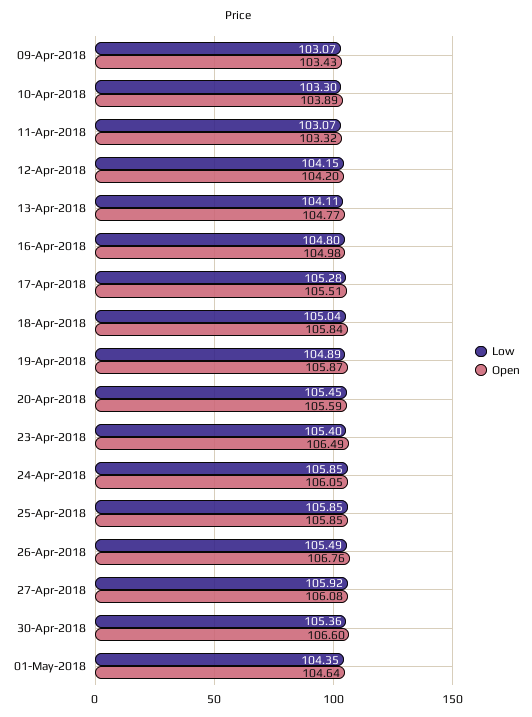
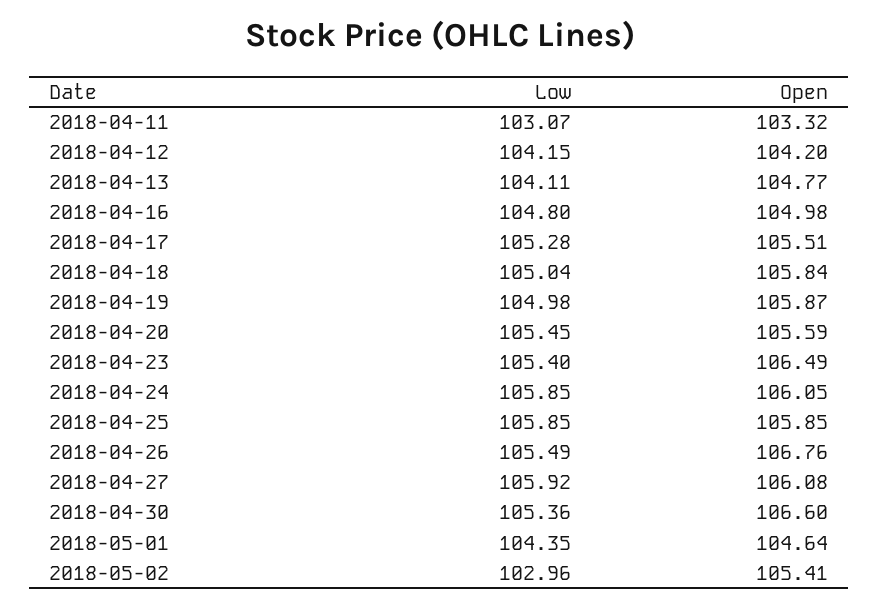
Low, 09-Apr-2018: 103.07 -> none
Open, 09-Apr-2018: 103.43 -> none
Low, 10-Apr-2018: 103.3 -> none
Open, 10-Apr-2018: 103.89 -> none
Low, 19-Apr-2018: 104.89 -> 104.98
Low, 2018-05-02: none -> 102.96
Open, 2018-05-02: none -> 105.41

